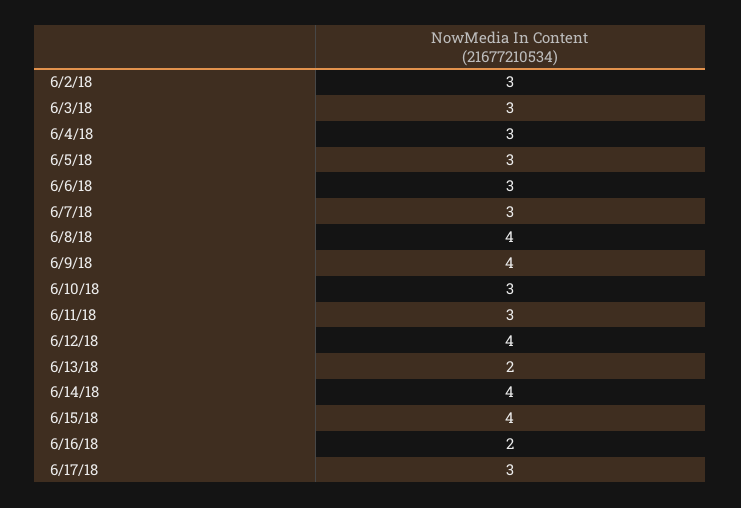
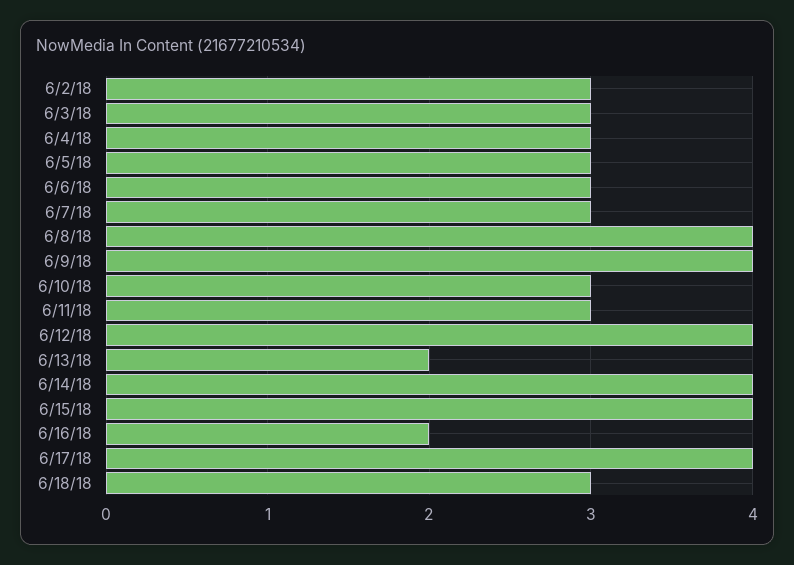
6/17/18: 3 -> 4
6/18/18: none -> 3

